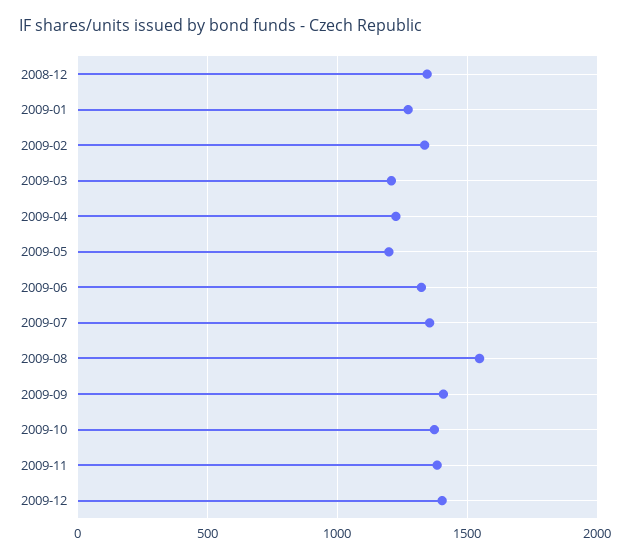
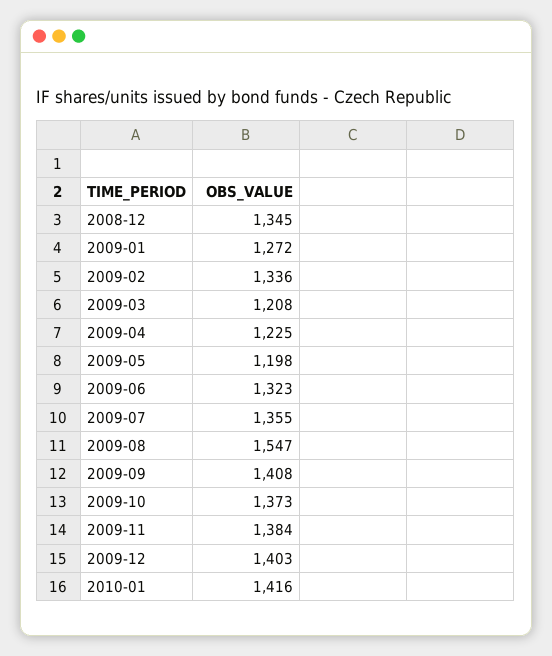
2010-01: none -> 1416

